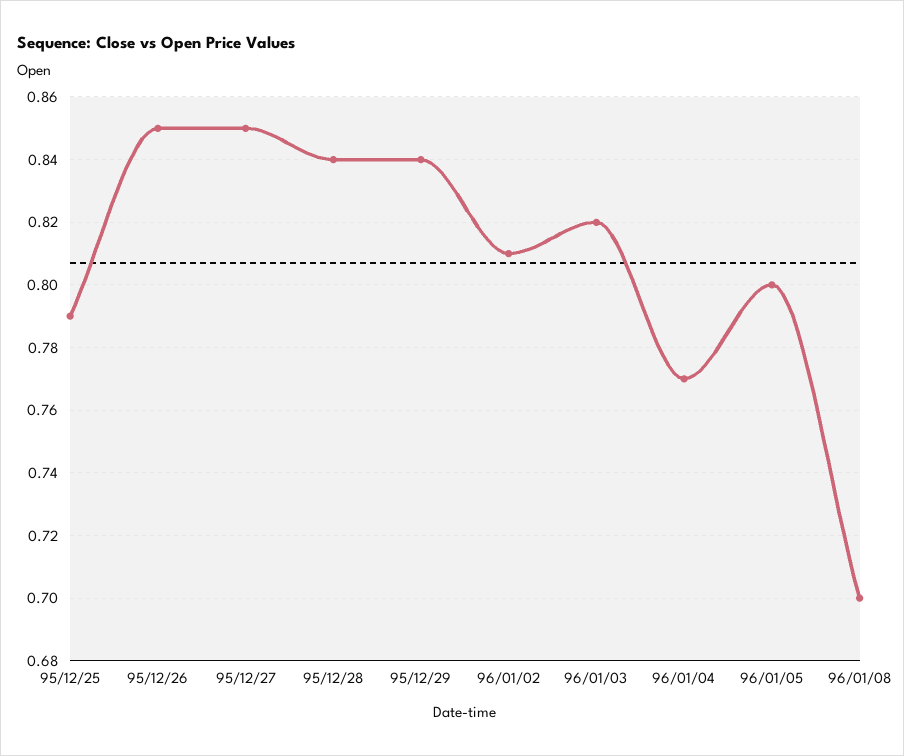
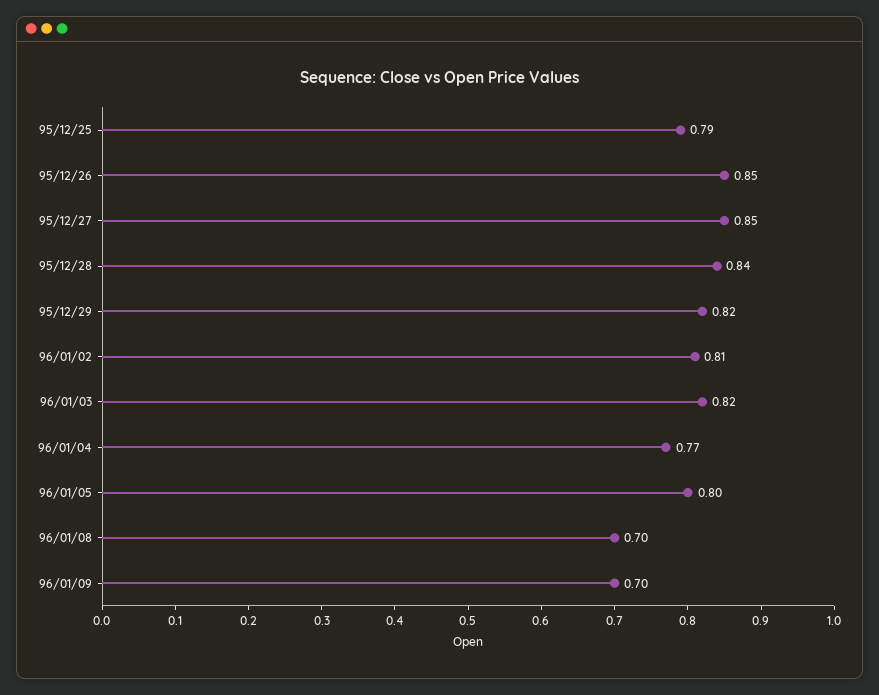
95/12/29: 0.84 -> 0.82
96/01/09: none -> 0.7

